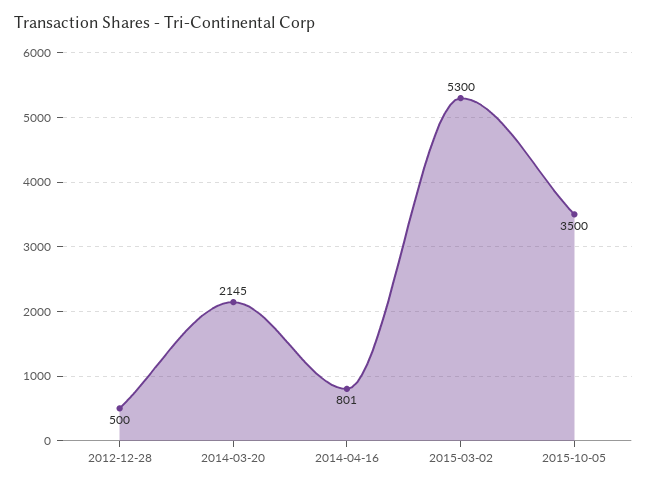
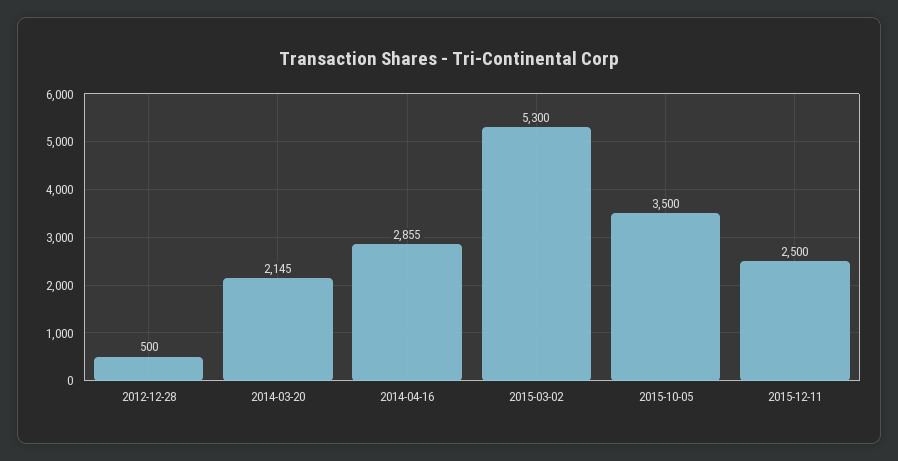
2014-04-16: 801 -> 2855
2015-12-11: none -> 2500

